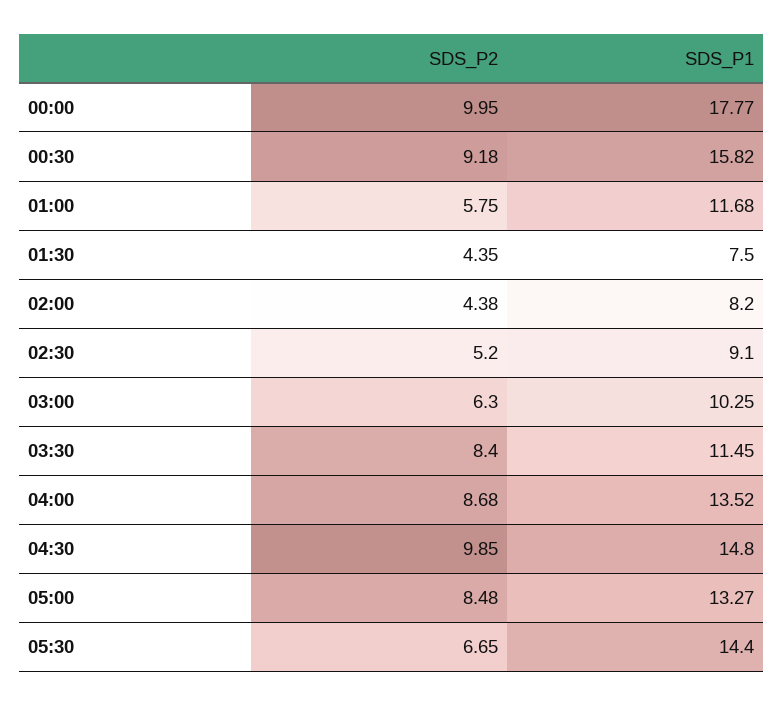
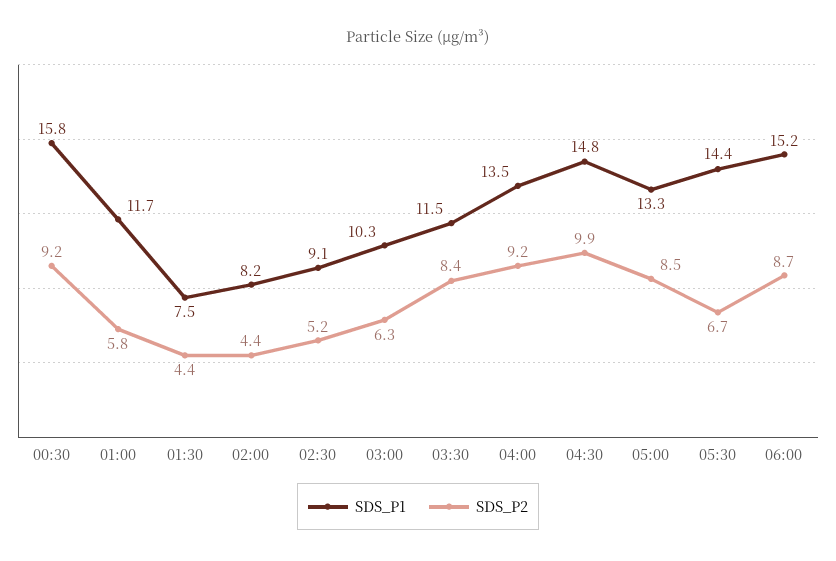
SDS_P2, 00:00: 9.95 -> none
SDS_P1, 00:00: 17.77 -> none
SDS_P2, 04:00: 8.68 -> 9.2
SDS_P1, 06:00: none -> 15.2
SDS_P2, 06:00: none -> 8.7

